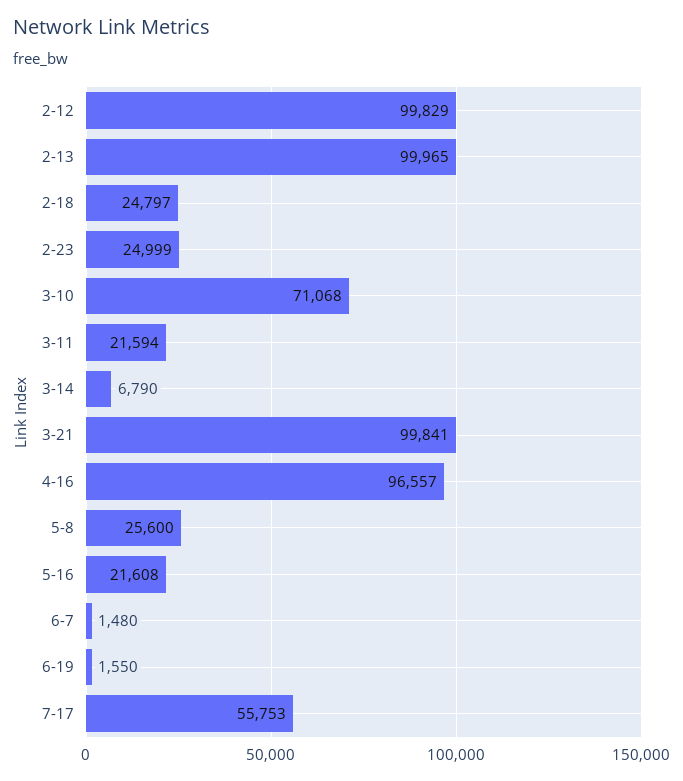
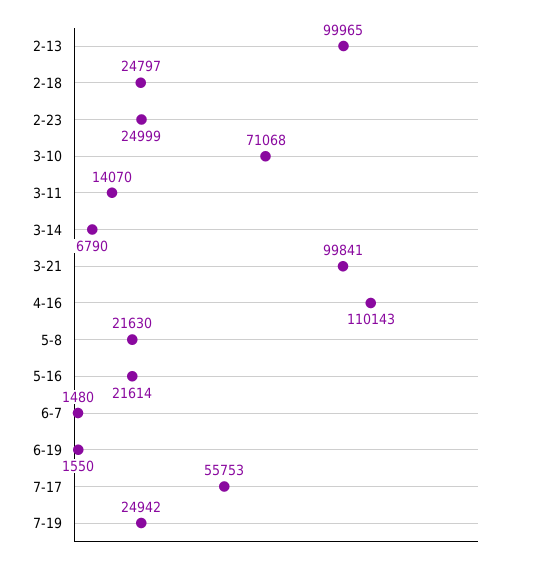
2-12: 99829 -> none
3-11: 21594 -> 14070
4-16: 96557 -> 110143
5-8: 25600 -> 21630
5-16: 21608 -> 21614
7-19: none -> 24942

